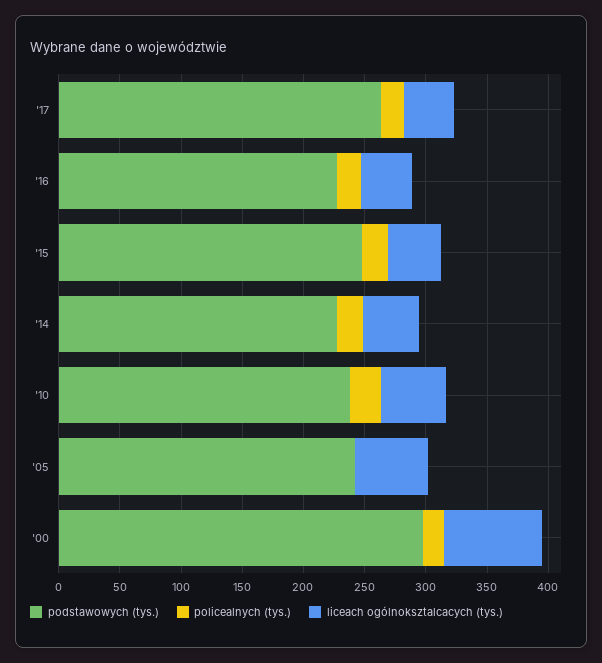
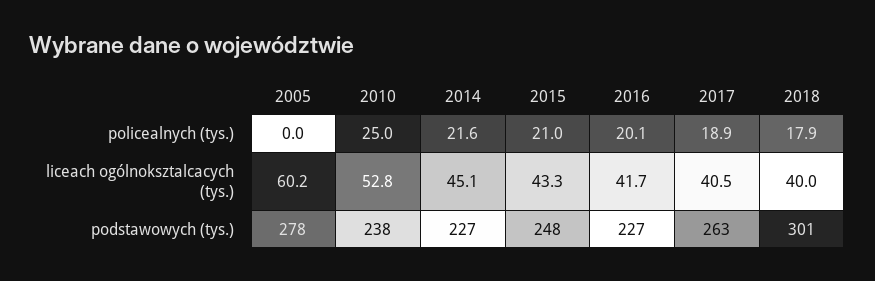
podstawowych (tys.), '05: 240 -> 278
podstawowych (tys.), '00: 300 -> none
policealnych (tys.), '00: 20 -> none
liceach ogólnoksztalcacych (tys.), '00: 80 -> none
policealnych (tys.), 2018: none -> 17.9
liceach ogólnoksztalcacych (tys.), 2018: none -> 40
podstawowych (tys.), 2018: none -> 301

